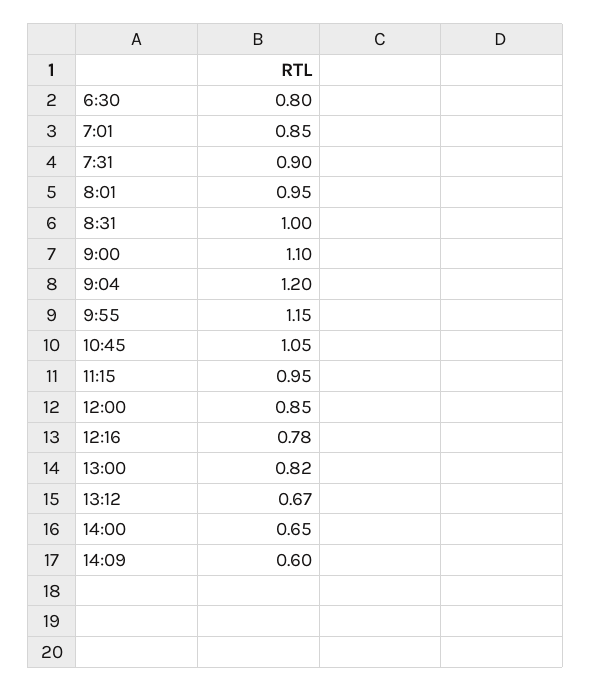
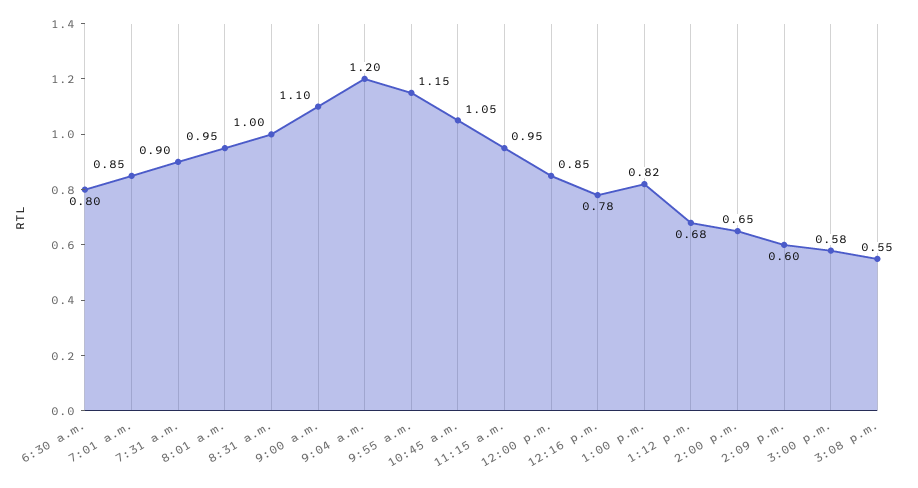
13:12: 0.67 -> 0.68
3:00 p.m.: none -> 0.58
3:08 p.m.: none -> 0.55

